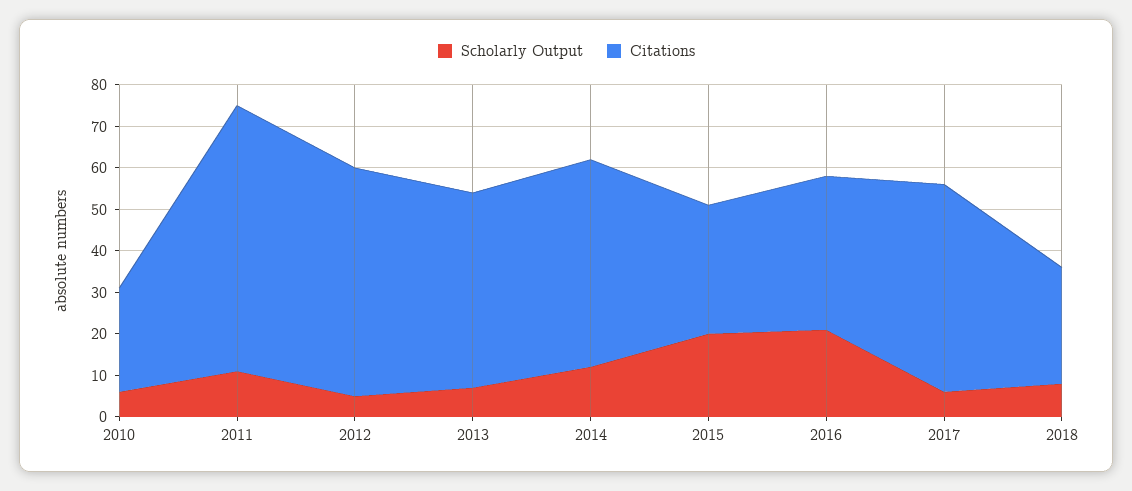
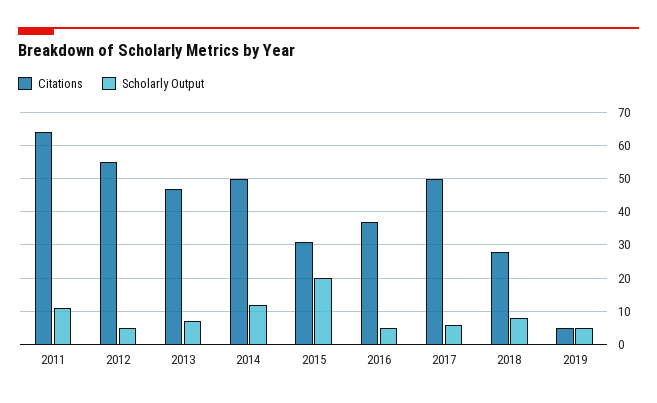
Scholarly Output, 2010: 5 -> none
Citations, 2010: 25 -> none
Scholarly Output, 2016: 20 -> 5
Citations, 2019: none -> 5
Scholarly Output, 2019: none -> 5

